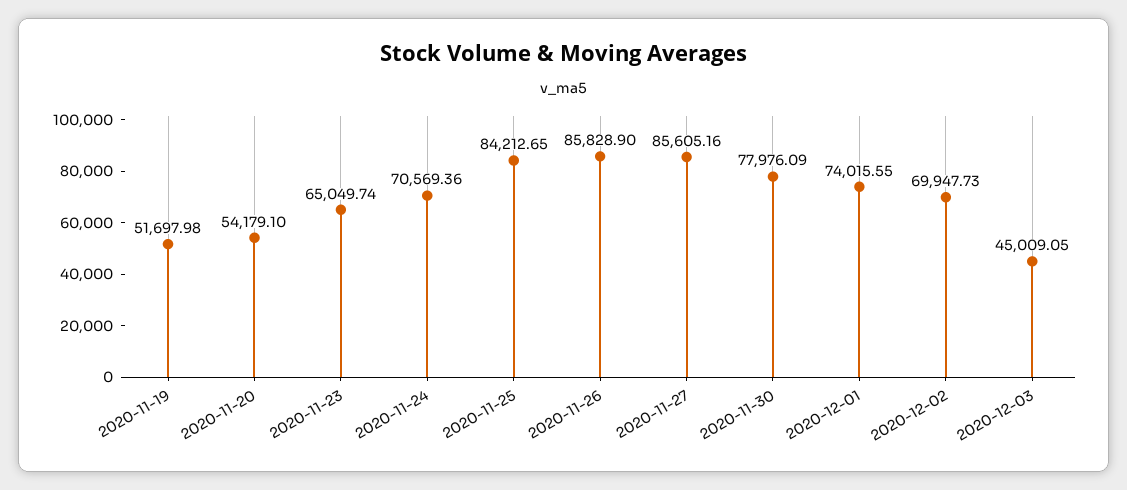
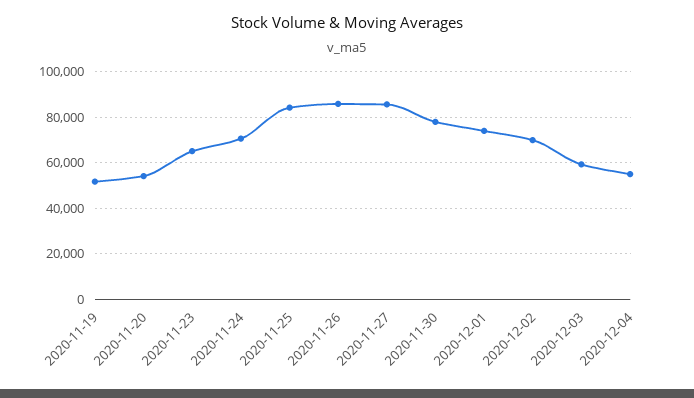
2020-12-03: 45009.05 -> 60000
2020-12-04: none -> 55000

